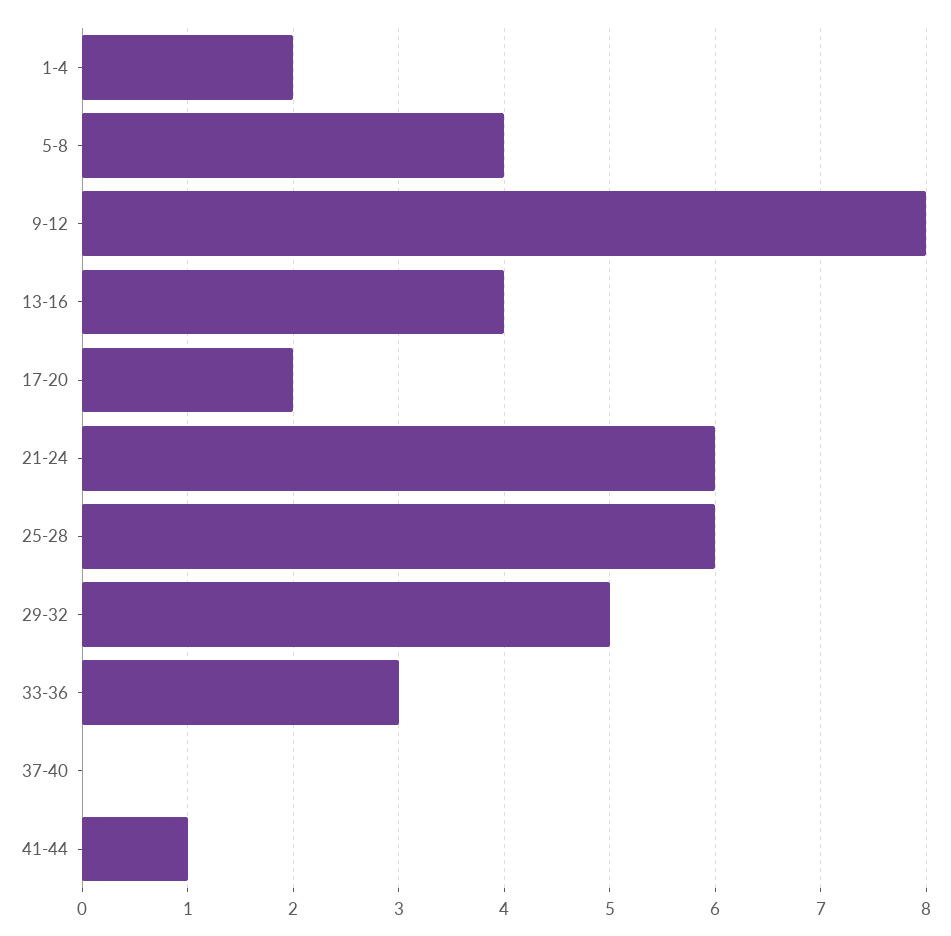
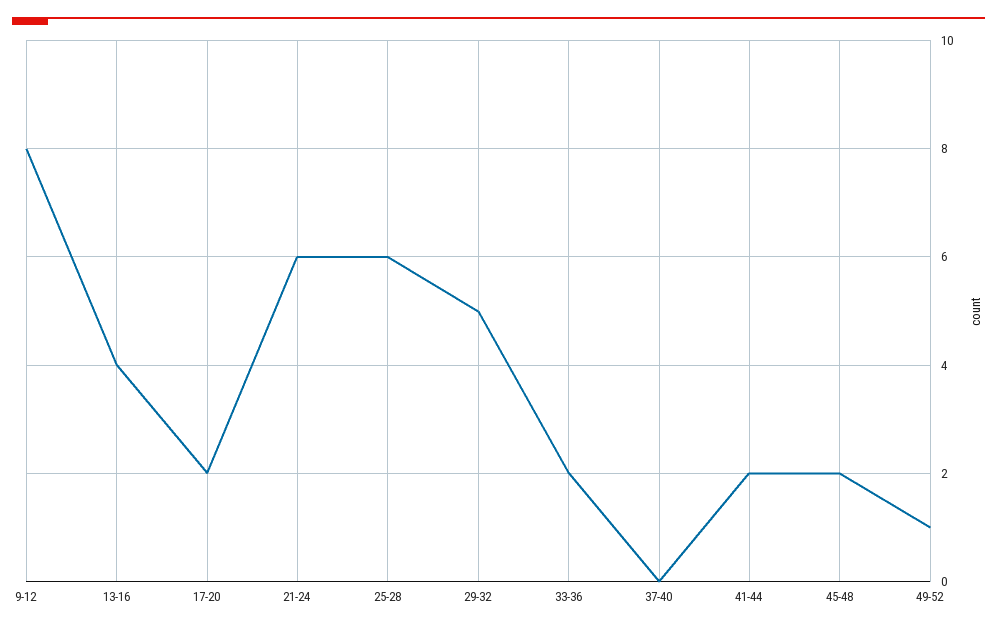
1-4: 2 -> none
5-8: 4 -> none
33-36: 3 -> 2
41-44: 1 -> 2
45-48: none -> 2
49-52: none -> 1

